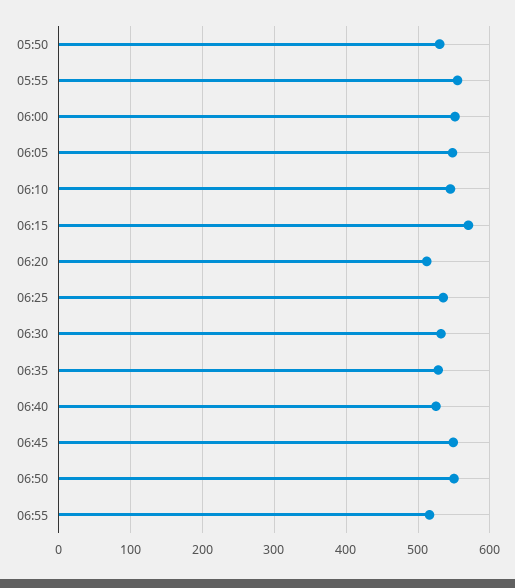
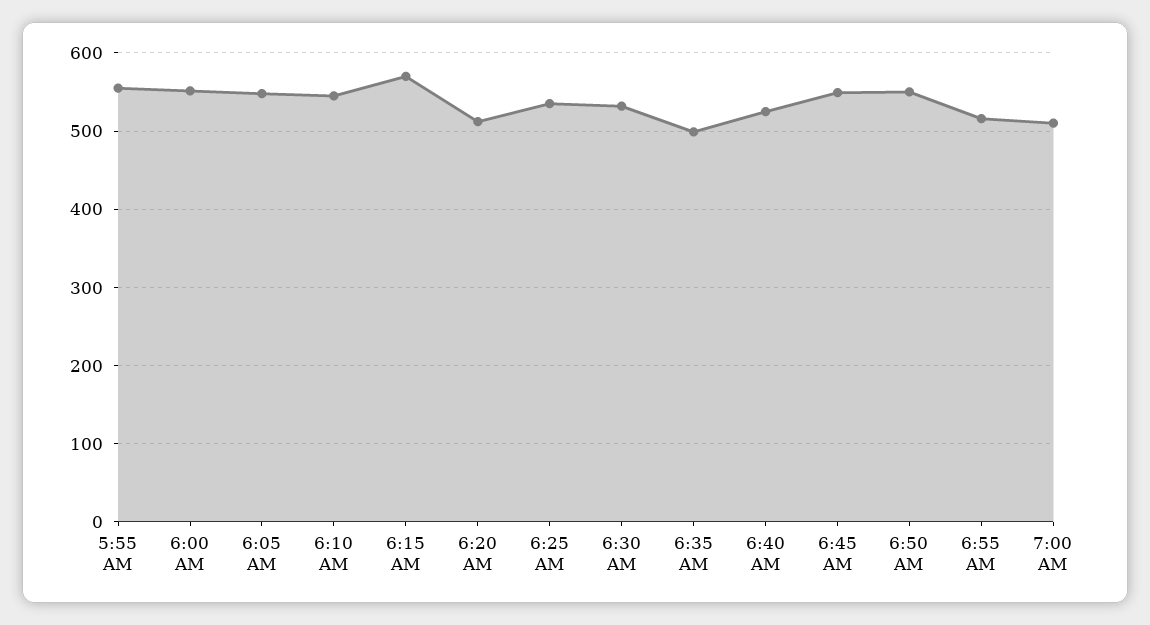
05:50: 530 -> none
06:35: 530 -> 500
7:00 AM: none -> 510

